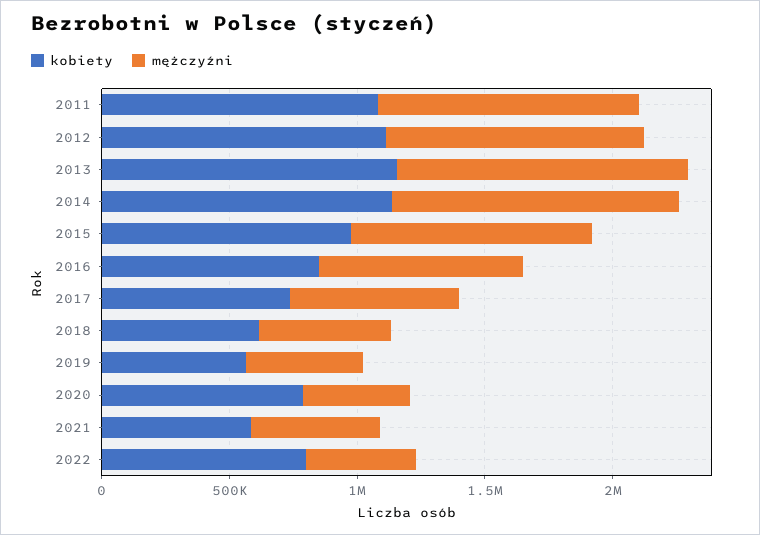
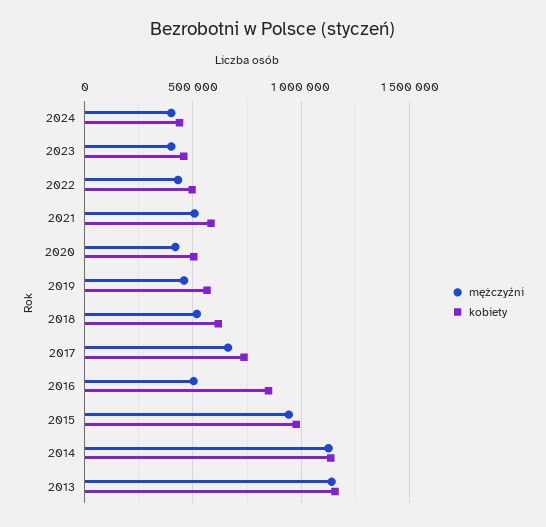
kobiety, 2011: 1100000 -> none
mężczyźni, 2011: 1000000 -> none
kobiety, 2012: 1100000 -> none
mężczyźni, 2012: 1000000 -> none
mężczyźni, 2016: 800000 -> 500000
kobiety, 2020: 800000 -> 500000
kobiety, 2022: 800000 -> 500000
mężczyźni, 2024: none -> 400000
kobiety, 2024: none -> 450000
mężczyźni, 2023: none -> 400000
kobiety, 2023: none -> 450000

